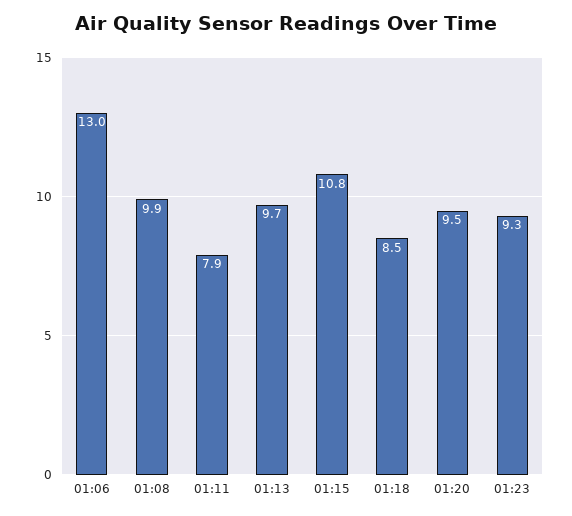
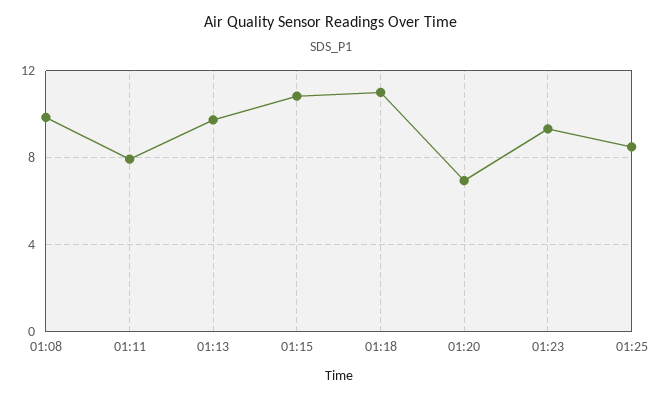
01:06: 13 -> none
01:18: 8.5 -> 11
01:20: 9.5 -> 7
01:25: none -> 8.5

